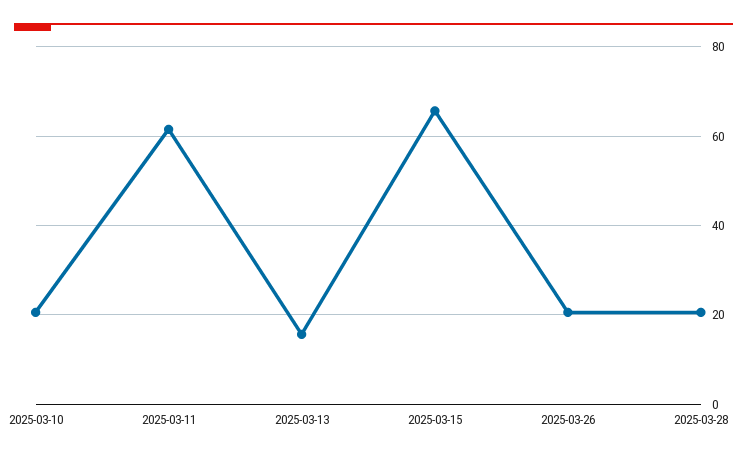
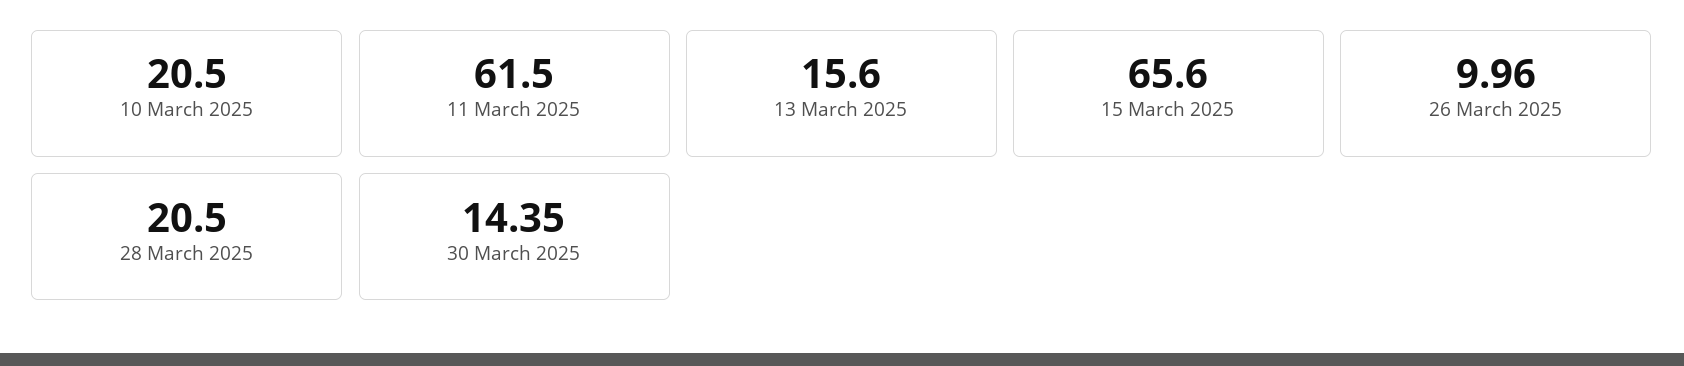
2025-03-26: 20 -> 9.96
30 March 2025: none -> 14.35

